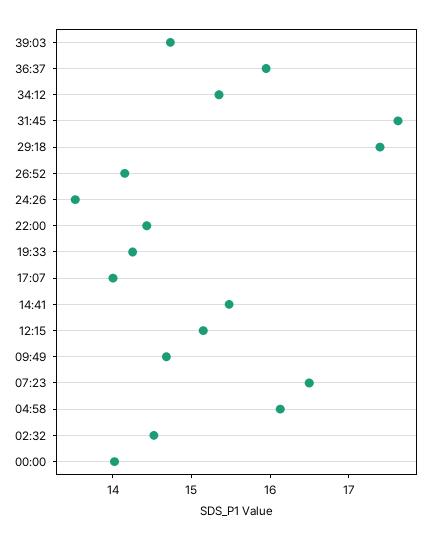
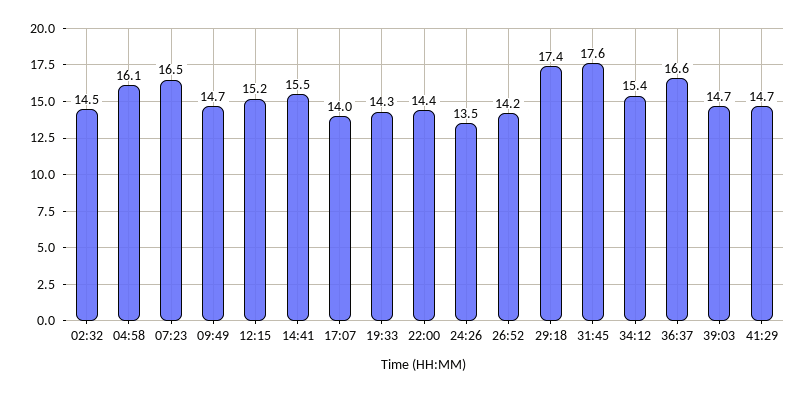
36:37: 16 -> 16.6
00:00: 14 -> none
41:29: none -> 14.7

